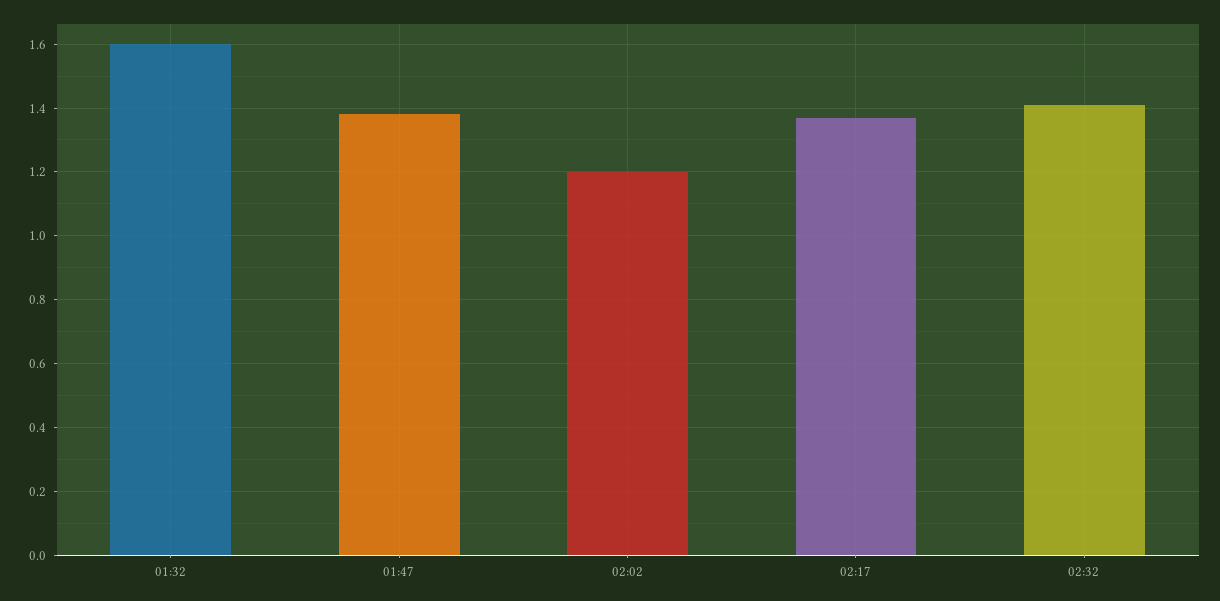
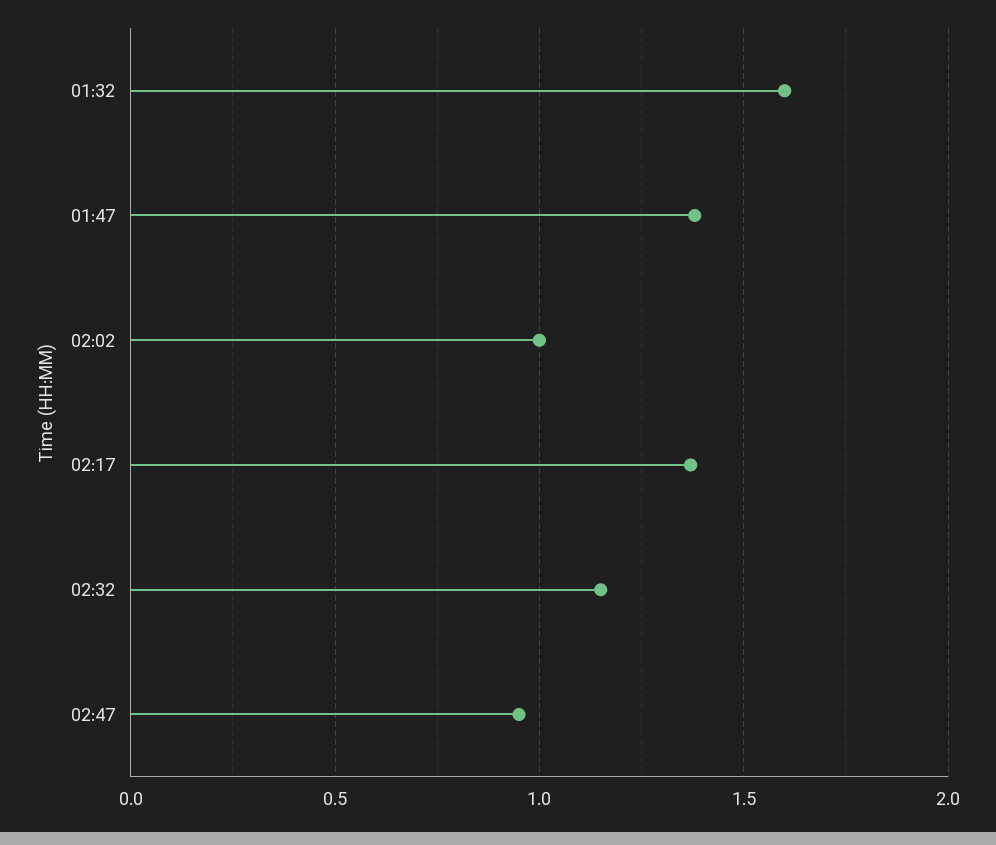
02:02: 1.2 -> 1
02:32: 1.4 -> 1.15
02:47: none -> 0.95

